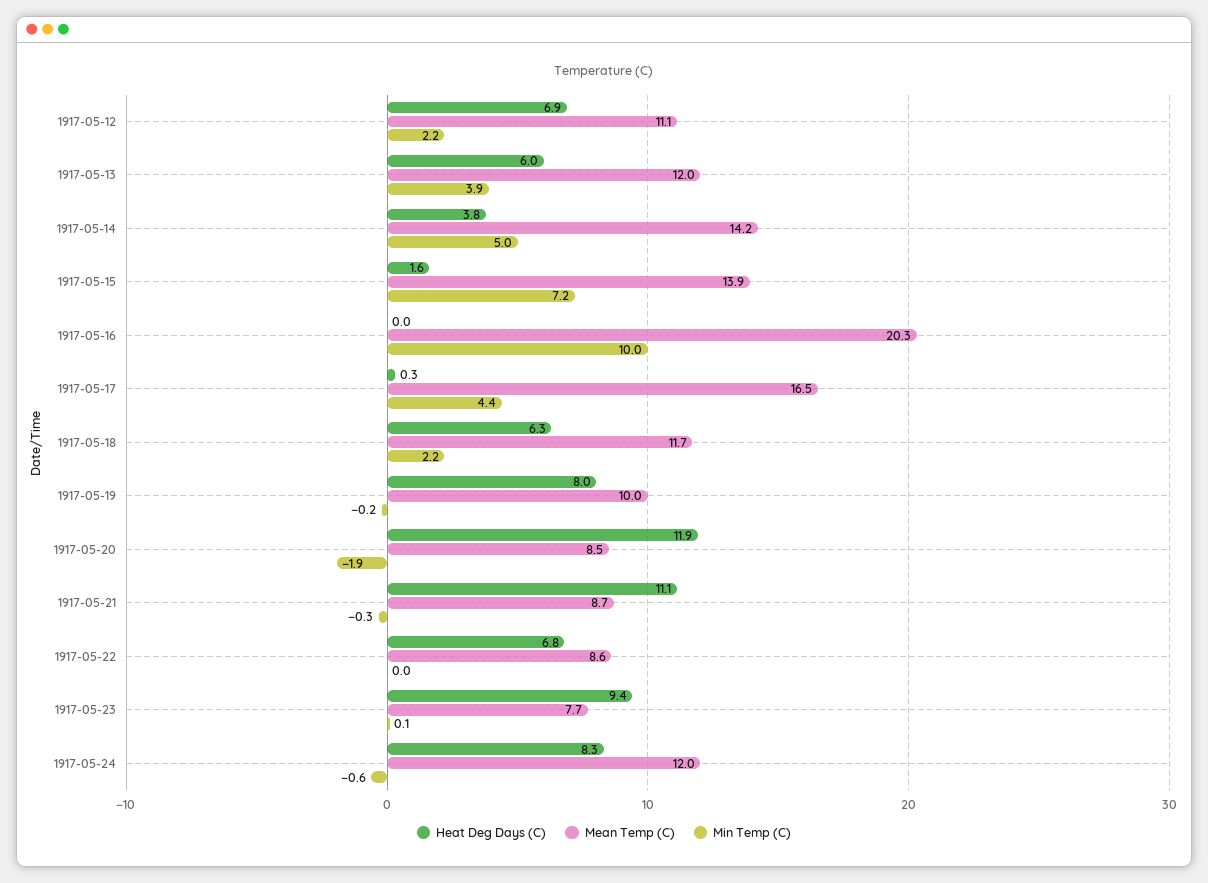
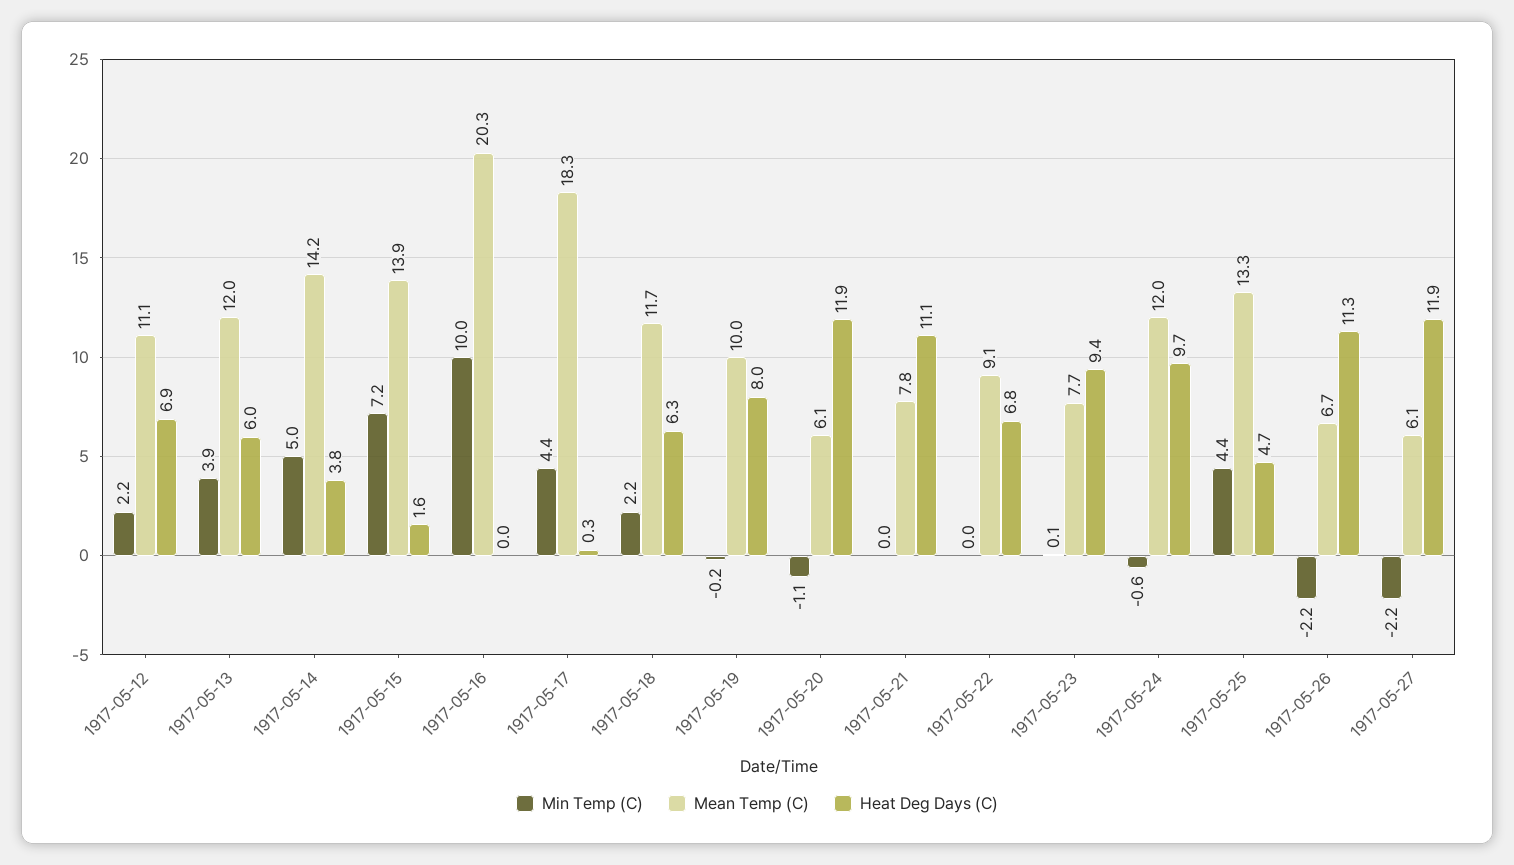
Mean Temp (C), 1917-05-17: 16.5 -> 18.3
Mean Temp (C), 1917-05-20: 8.5 -> 6.1
Min Temp (C), 1917-05-20: -1.9 -> -1.1
Mean Temp (C), 1917-05-21: 8.7 -> 7.8
Min Temp (C), 1917-05-21: -0.3 -> 0
Mean Temp (C), 1917-05-22: 8.6 -> 9.1
Heat Deg Days (C), 1917-05-24: 8.3 -> 9.7
Min Temp (C), 1917-05-25: none -> 4.4
Mean Temp (C), 1917-05-25: none -> 13.3
Heat Deg Days (C), 1917-05-25: none -> 4.7
Min Temp (C), 1917-05-26: none -> -2.2
Mean Temp (C), 1917-05-26: none -> 6.7
Heat Deg Days (C), 1917-05-26: none -> 11.3
Min Temp (C), 1917-05-27: none -> -2.2
Mean Temp (C), 1917-05-27: none -> 6.1
Heat Deg Days (C), 1917-05-27: none -> 11.9

